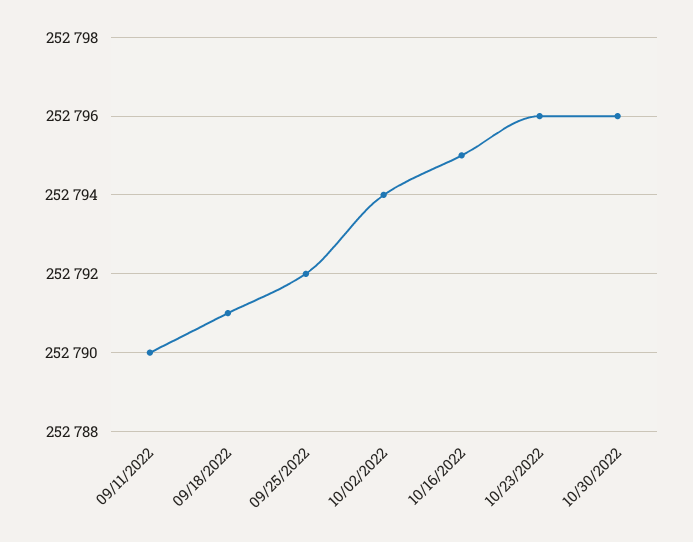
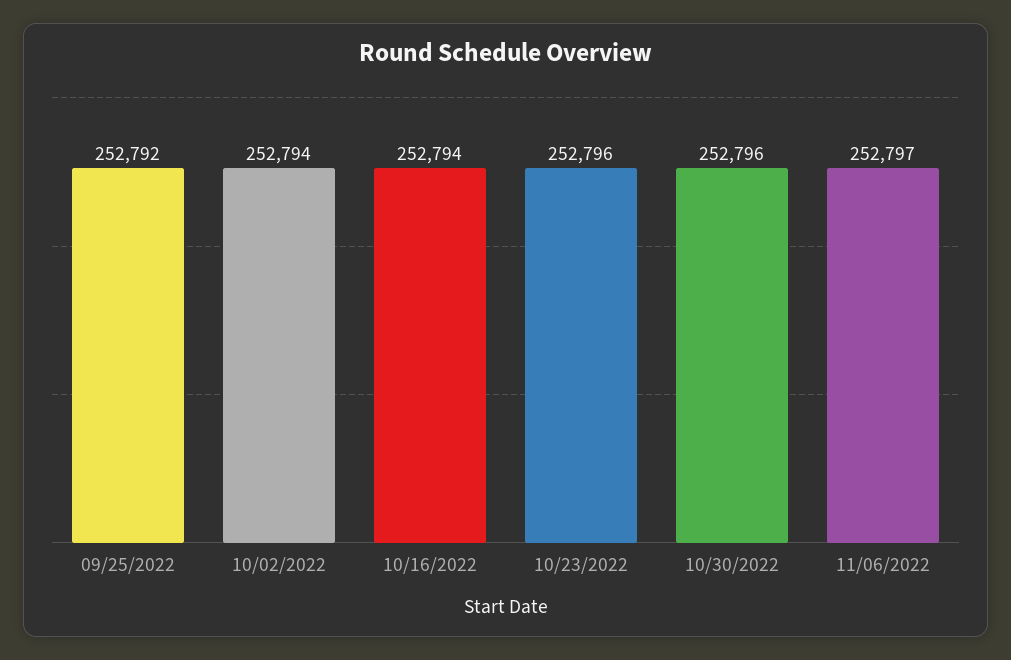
09/11/2022: 252790 -> none
09/18/2022: 252791 -> none
10/16/2022: 252795 -> 252794
11/06/2022: none -> 252797

